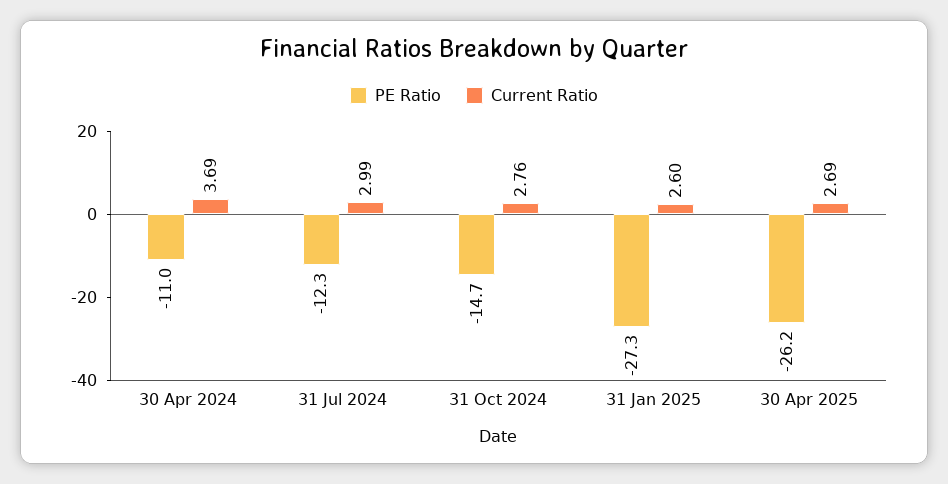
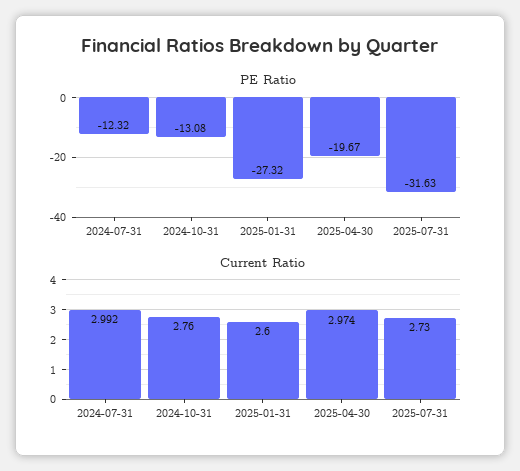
PE Ratio, 30 Apr 2024: -11 -> none
Current Ratio, 30 Apr 2024: 3.69 -> none
PE Ratio, 31 Oct 2024: -14.7 -> -13.08
PE Ratio, 30 Apr 2025: -26.2 -> -19.67
Current Ratio, 30 Apr 2025: 2.69 -> 2.974
PE Ratio, 2025-07-31: none -> -31.63
Current Ratio, 2025-07-31: none -> 2.73

